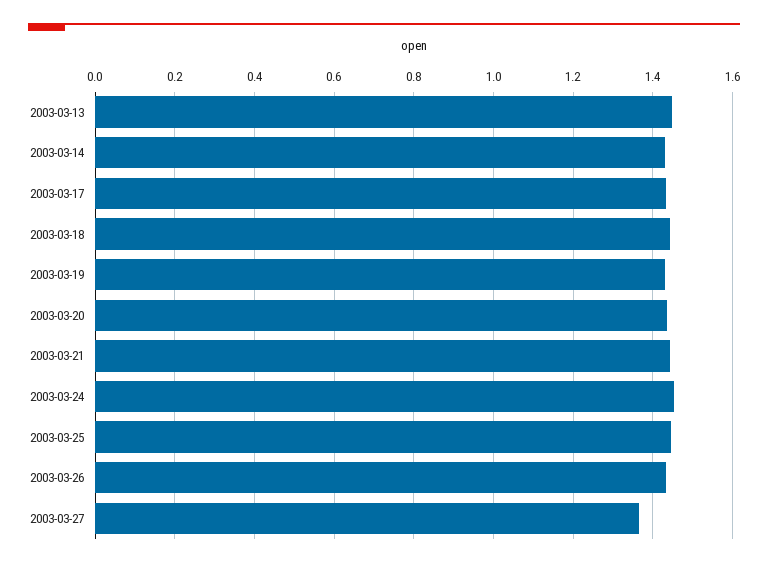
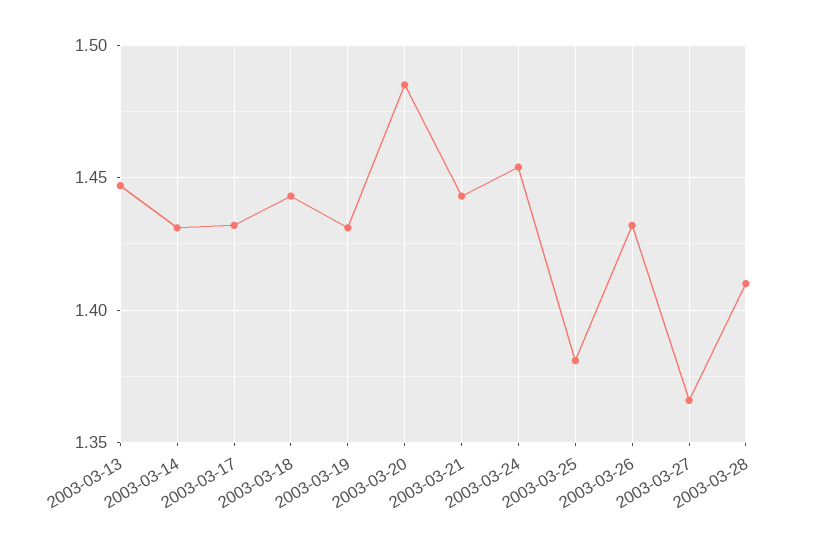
2003-03-20: 1.44 -> 1.485
2003-03-25: 1.44 -> 1.38
2003-03-28: none -> 1.41

